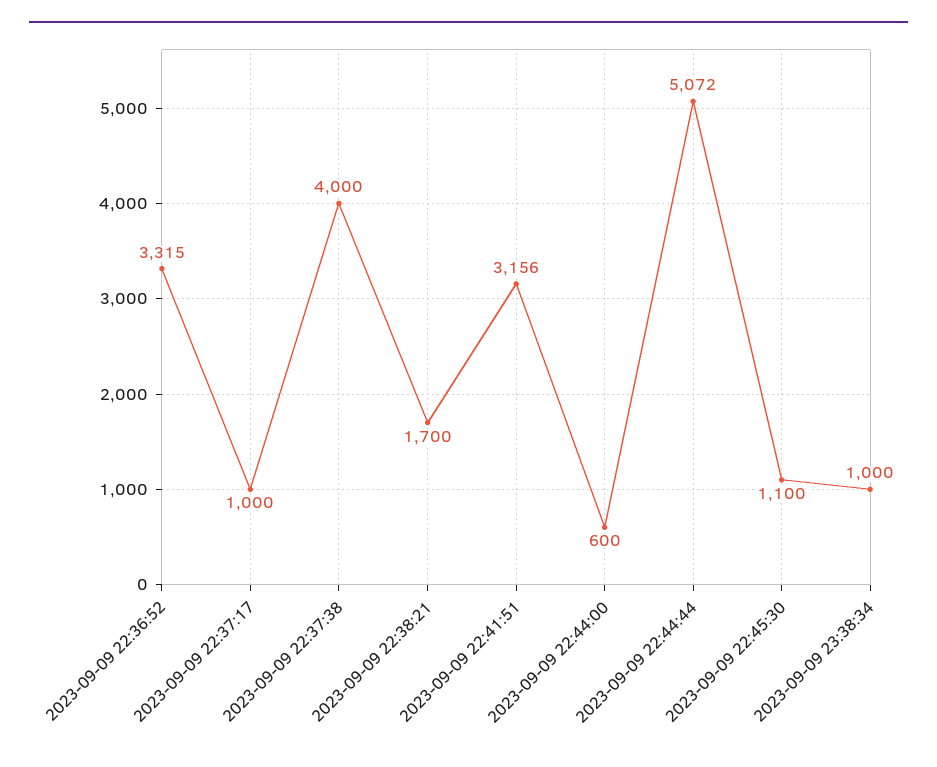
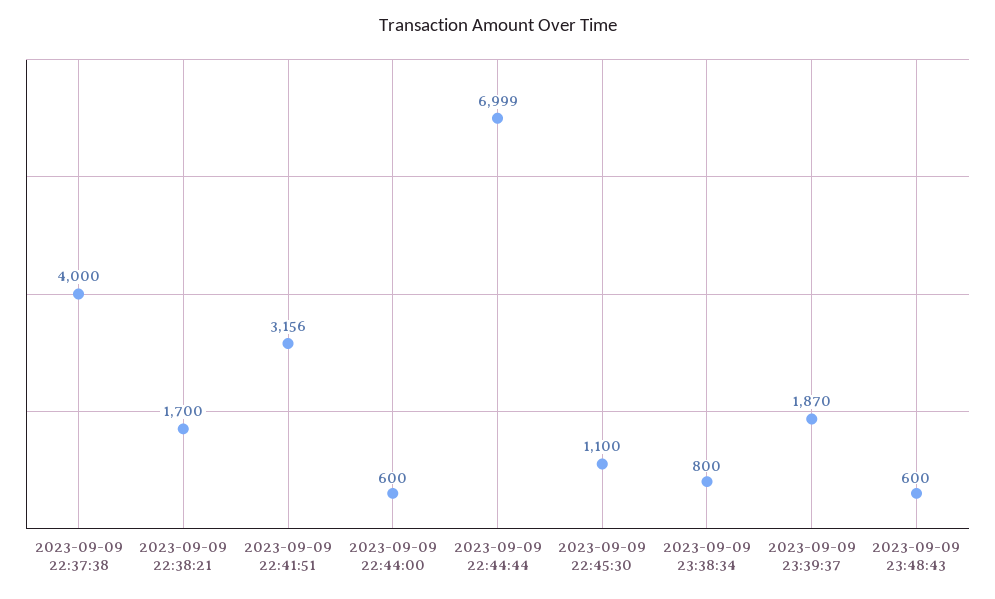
2023-09-09 22:36:52: 3315 -> none
2023-09-09 22:37:17: 1000 -> none
2023-09-09 22:44:44: 5072 -> 6999
2023-09-09 23:38:34: 1000 -> 800
2023-09-09 23:39:37: none -> 1870
2023-09-09 23:48:43: none -> 600

